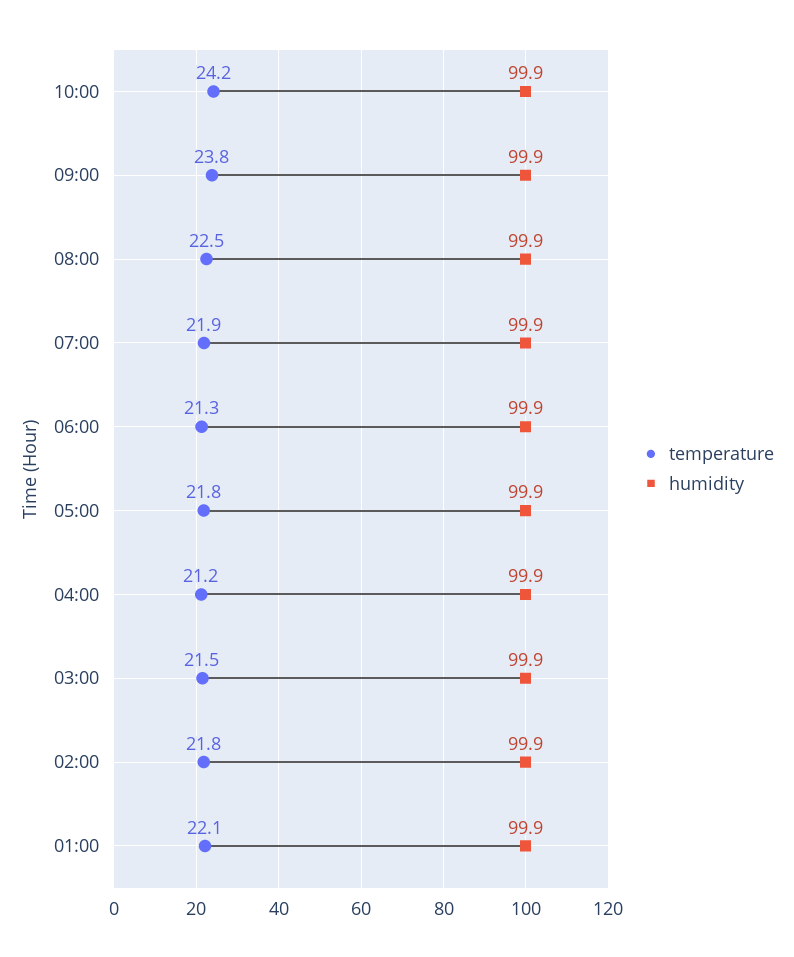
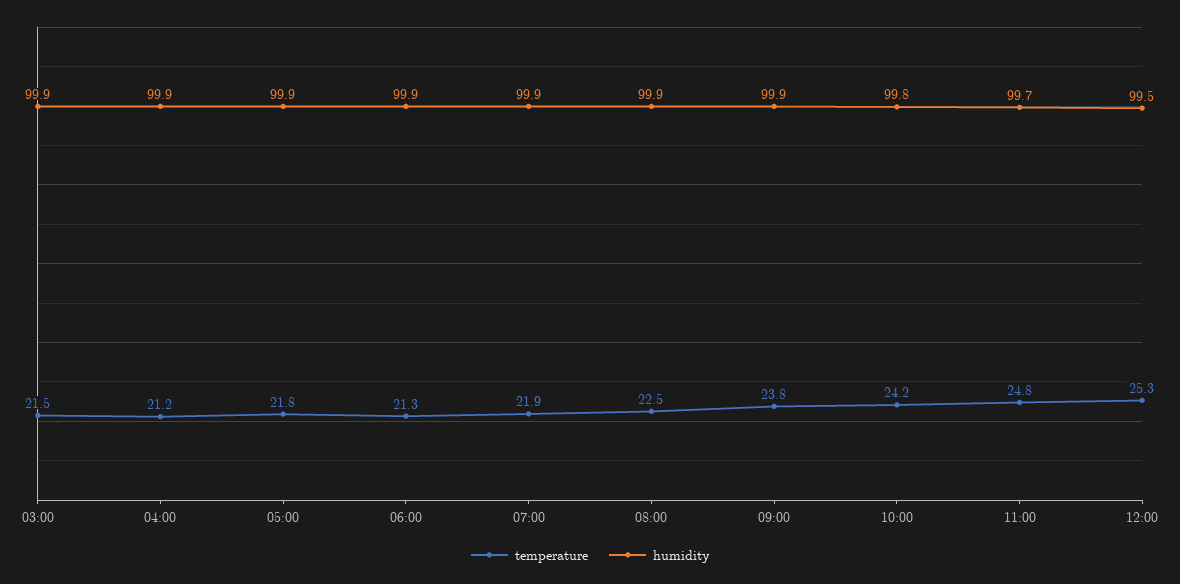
humidity, 10:00: 99.9 -> 99.8
temperature, 02:00: 21.8 -> none
humidity, 02:00: 99.9 -> none
temperature, 01:00: 22.1 -> none
humidity, 01:00: 99.9 -> none
temperature, 11:00: none -> 24.8
humidity, 11:00: none -> 99.7
temperature, 12:00: none -> 25.3
humidity, 12:00: none -> 99.5

